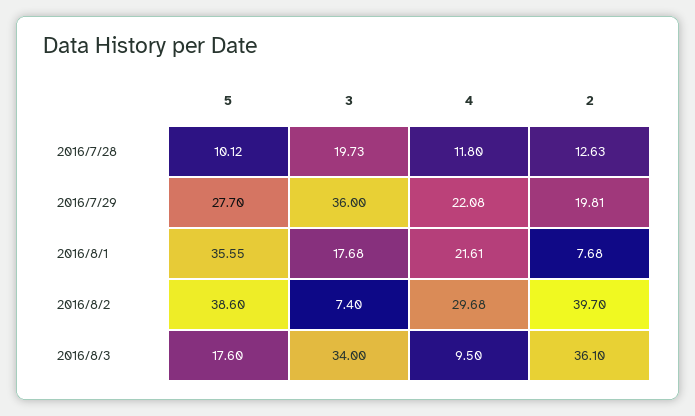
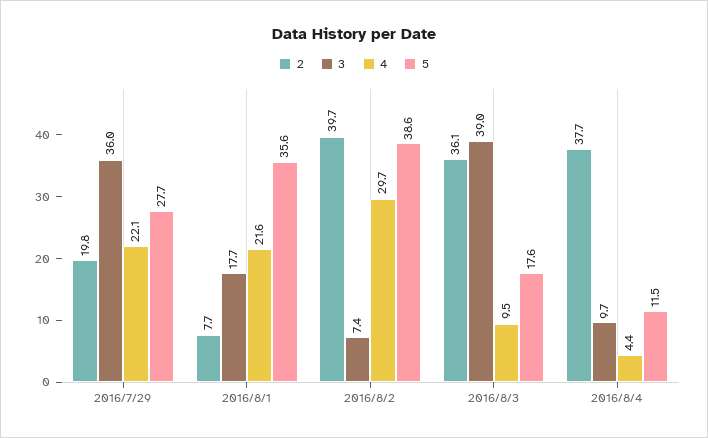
5, 2016/7/28: 10.12 -> none
3, 2016/7/28: 19.73 -> none
4, 2016/7/28: 11.8 -> none
2, 2016/7/28: 12.63 -> none
3, 2016/8/3: 34 -> 39
2, 2016/8/4: none -> 37.7
3, 2016/8/4: none -> 9.7
4, 2016/8/4: none -> 4.4
5, 2016/8/4: none -> 11.5

